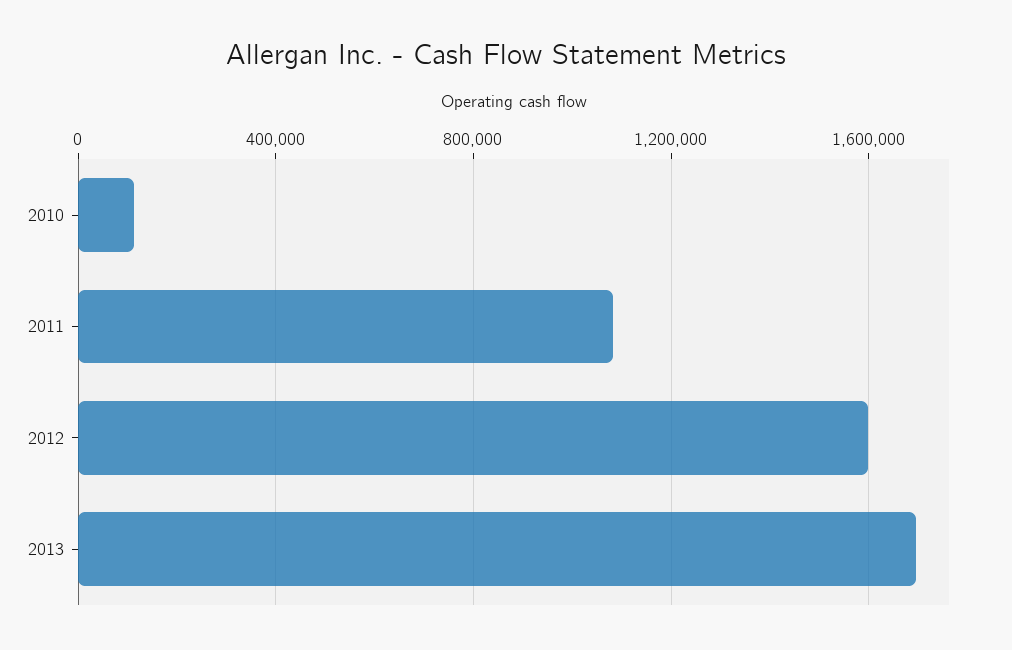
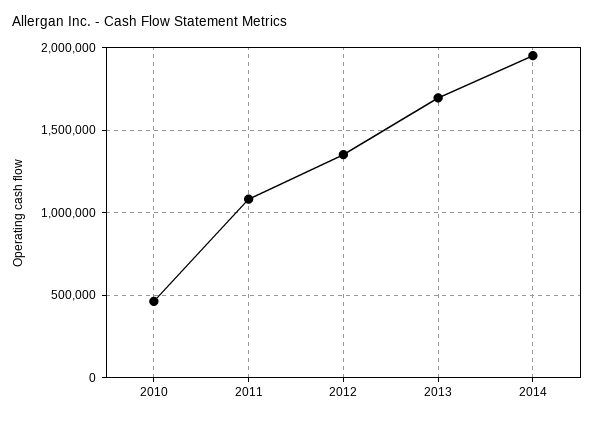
2010: 100000 -> 450000
2012: 1600000 -> 1350000
2014: none -> 1950000

